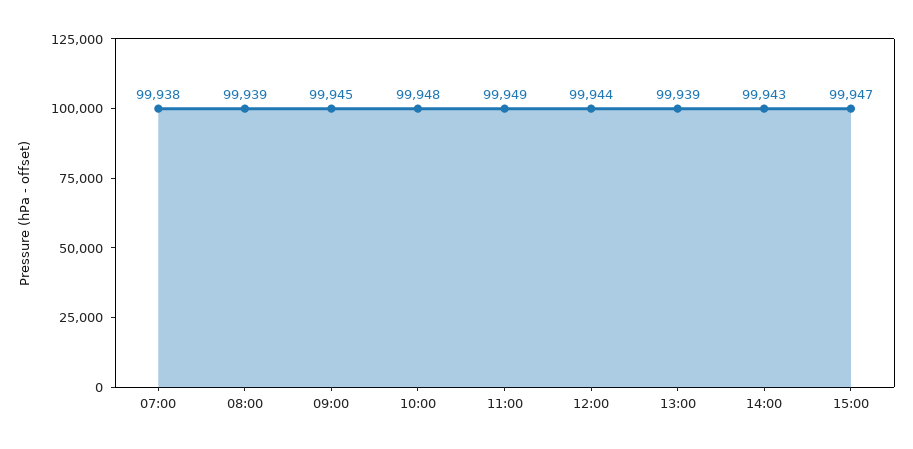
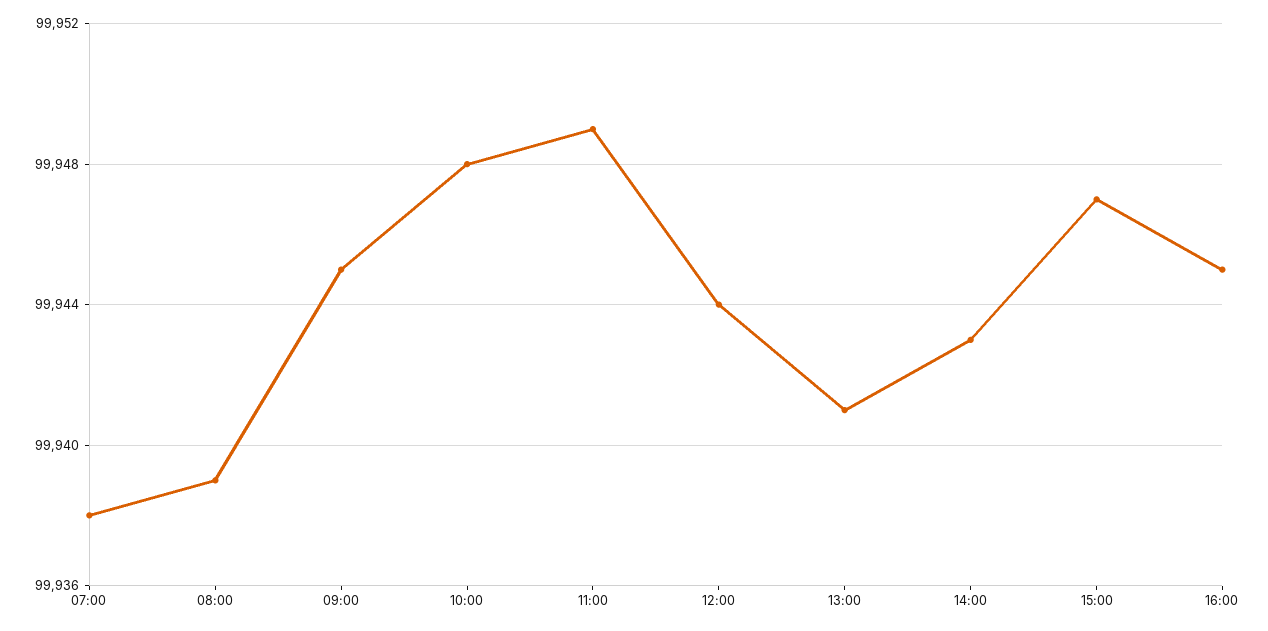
13:00: 99939 -> 99941
16:00: none -> 99945

